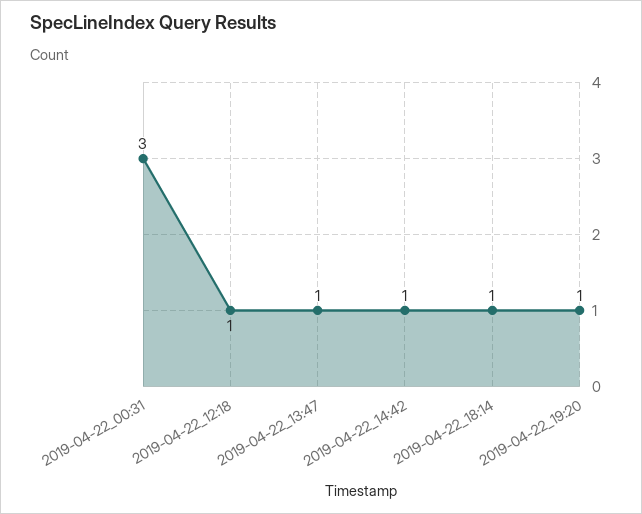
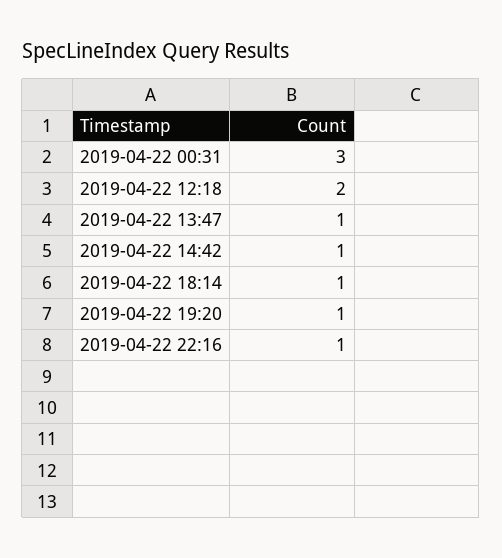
2019-04-22_12:18: 1 -> 2
2019-04-22 22:16: none -> 1

